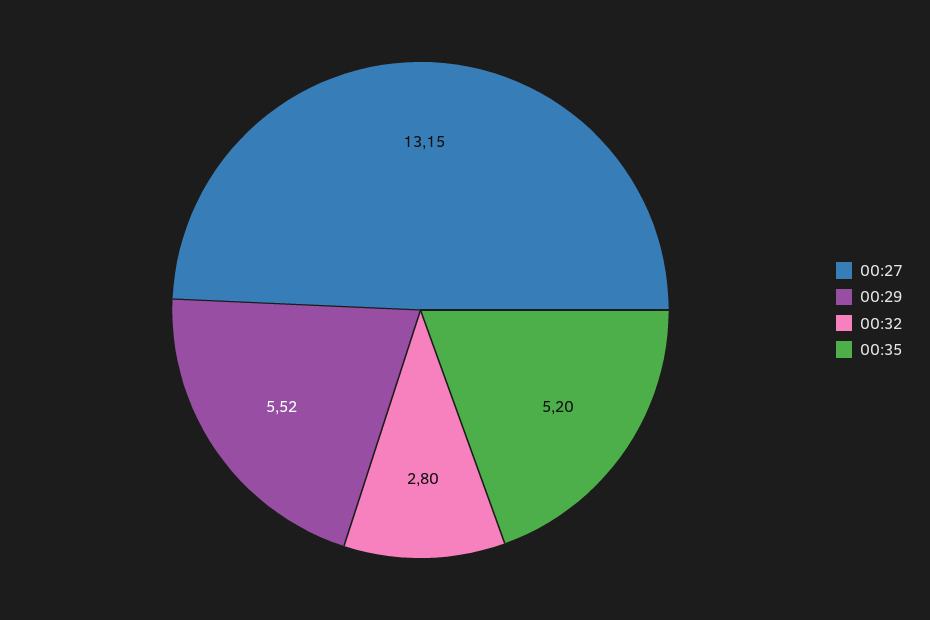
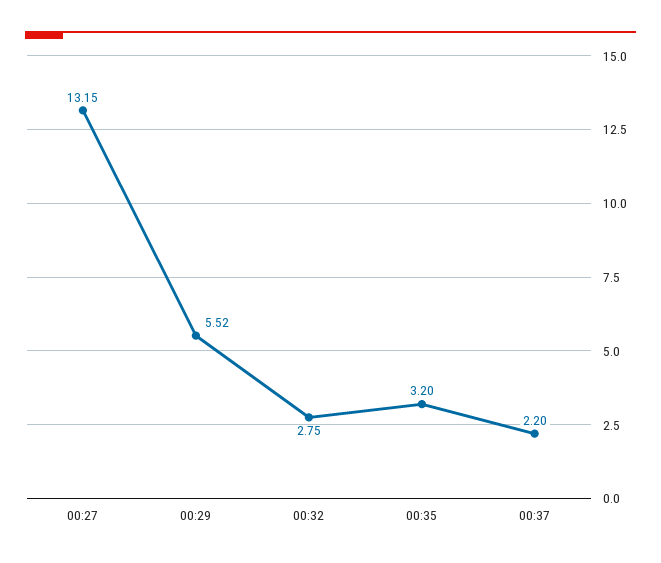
00:32: 2.8 -> 2.75
00:35: 5.2 -> 3.2
00:37: none -> 2.2

